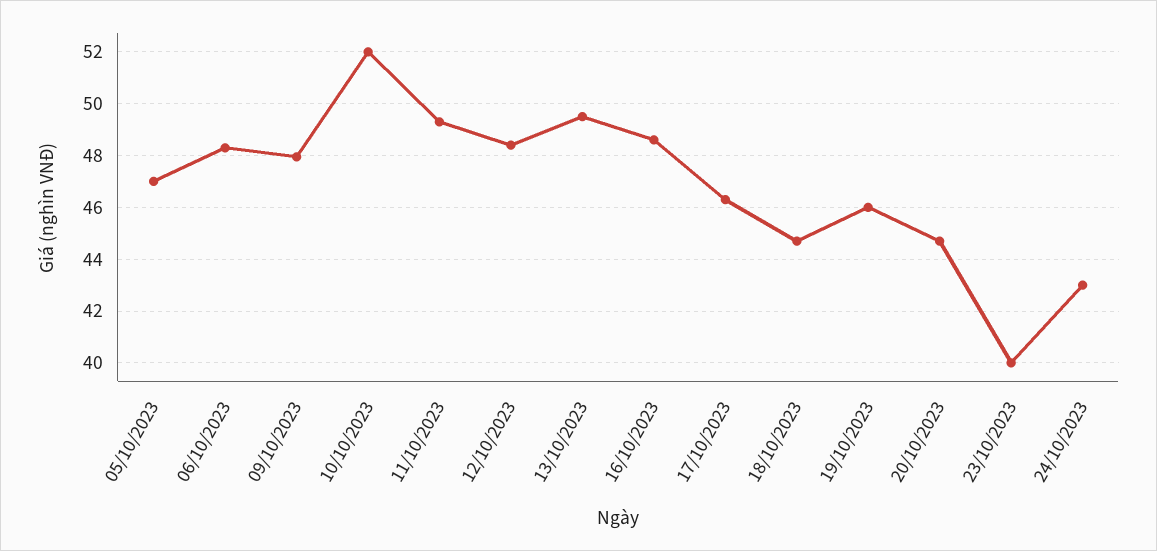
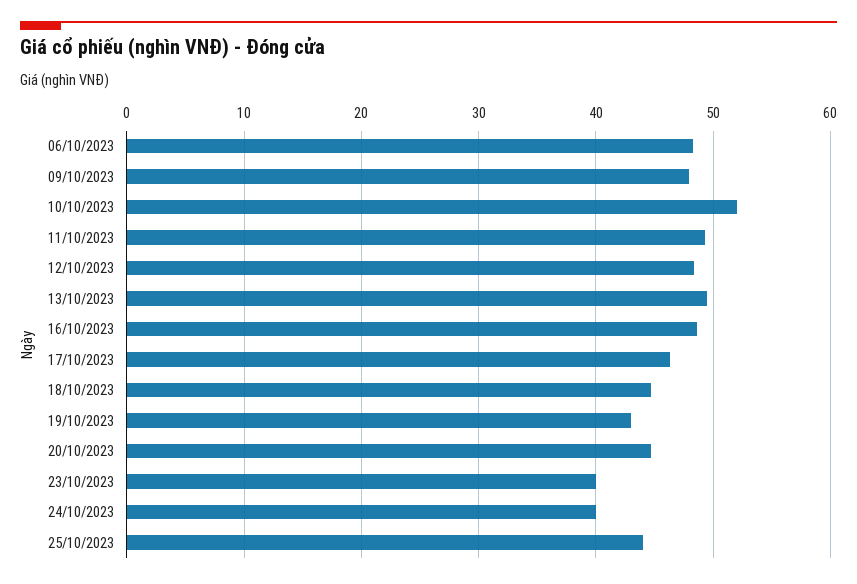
05/10/2023: 47 -> none
19/10/2023: 46 -> 43
24/10/2023: 43 -> 40
25/10/2023: none -> 44

